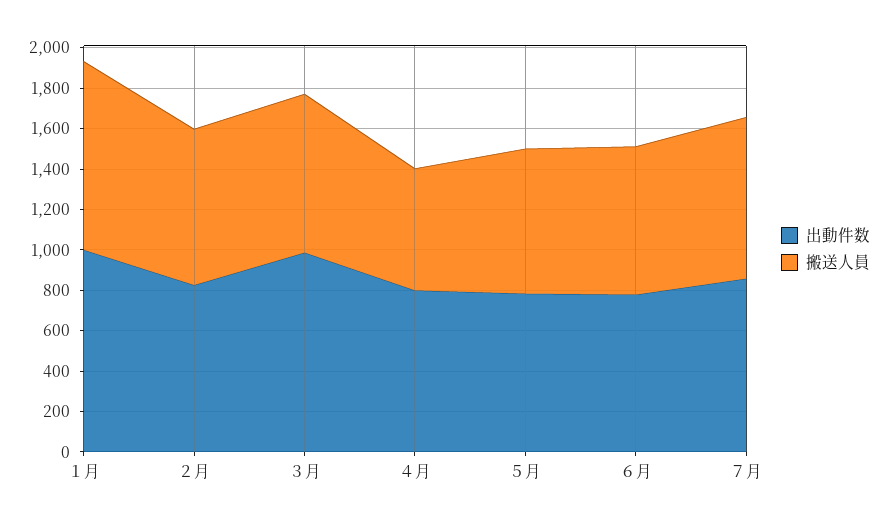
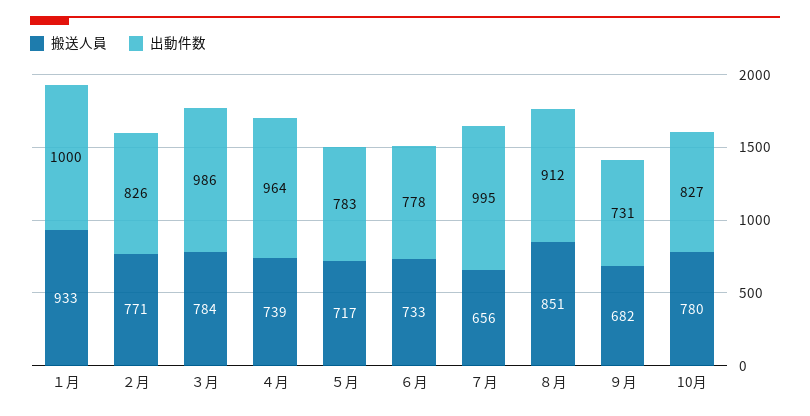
出動件数, ４月: 800 -> 964
搬送人員, ４月: 600 -> 739
出動件数, ７月: 850 -> 995
搬送人員, ７月: 800 -> 656
搬送人員, ８月: none -> 851
出動件数, ８月: none -> 912
搬送人員, ９月: none -> 682
出動件数, ９月: none -> 731
搬送人員, 10月: none -> 780
出動件数, 10月: none -> 827

